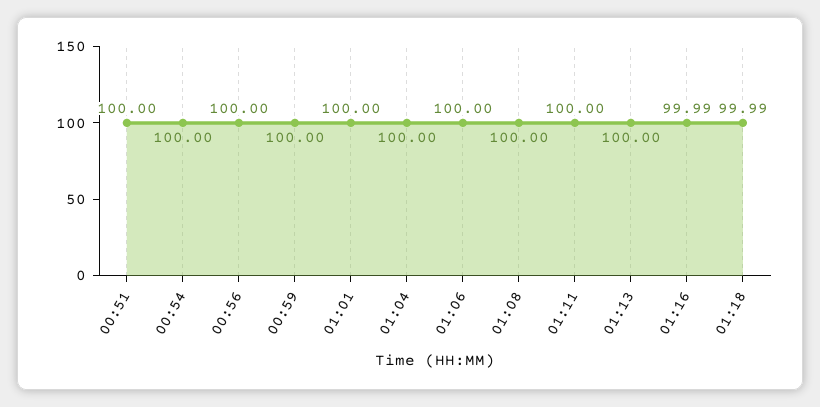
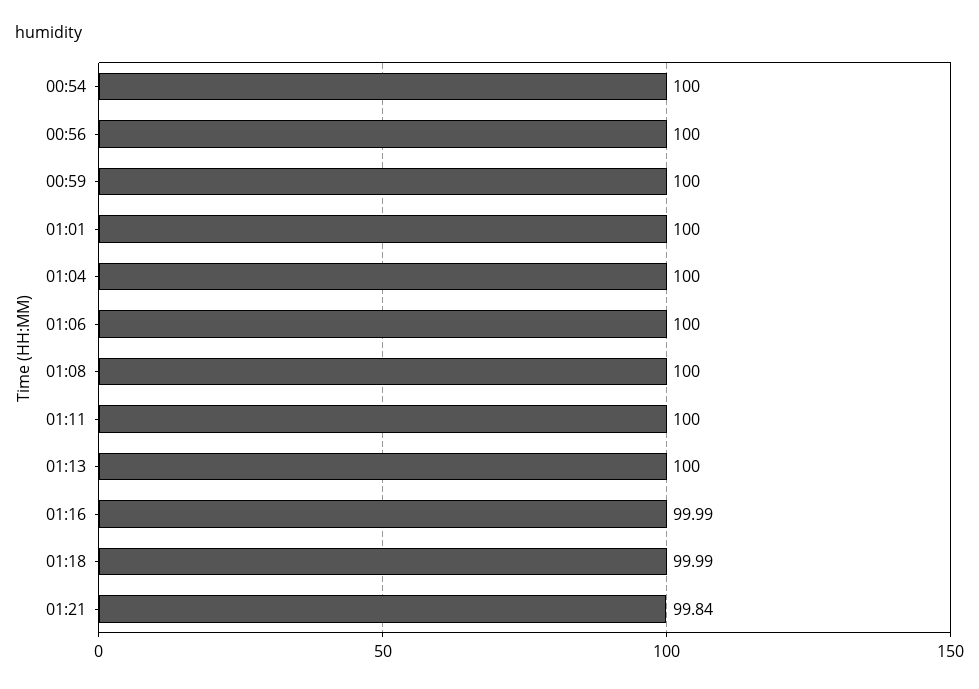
00:51: 100 -> none
01:21: none -> 99.84

